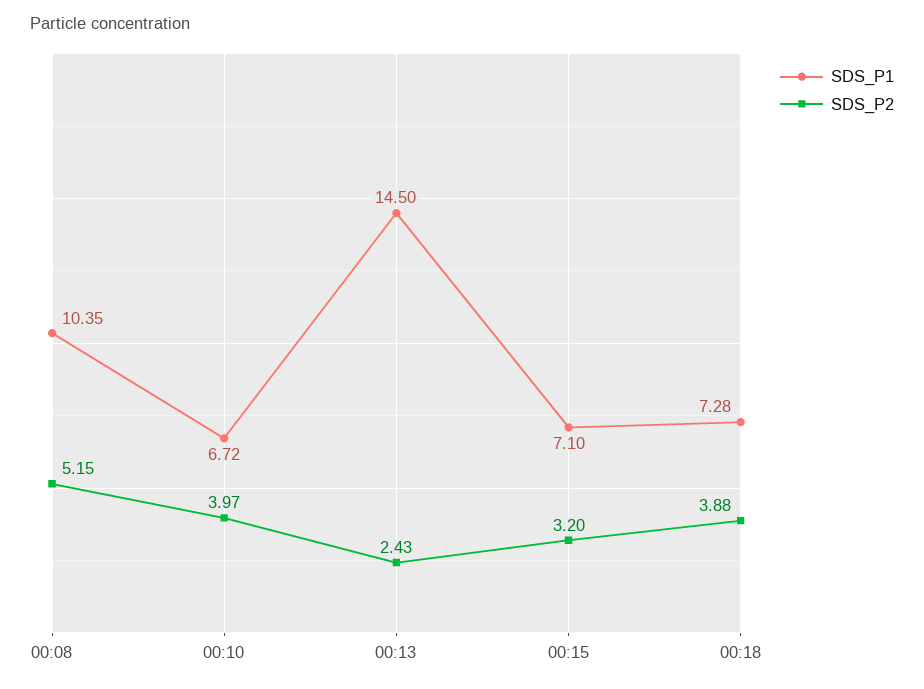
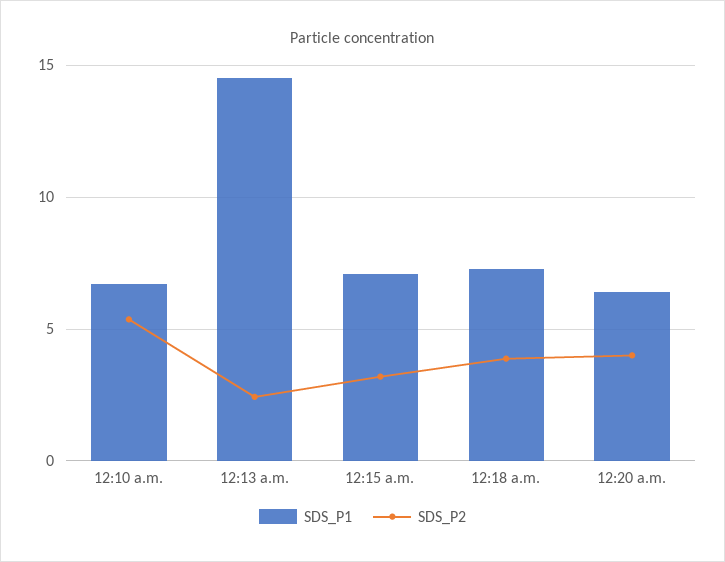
SDS_P1, 00:08: 10.35 -> none
SDS_P2, 00:08: 5.15 -> none
SDS_P2, 00:10: 3.97 -> 5.5
SDS_P1, 12:20 a.m.: none -> 6.5
SDS_P2, 12:20 a.m.: none -> 4

